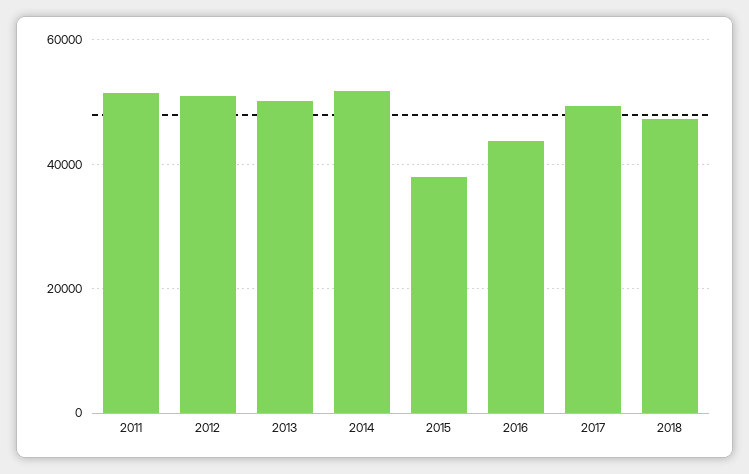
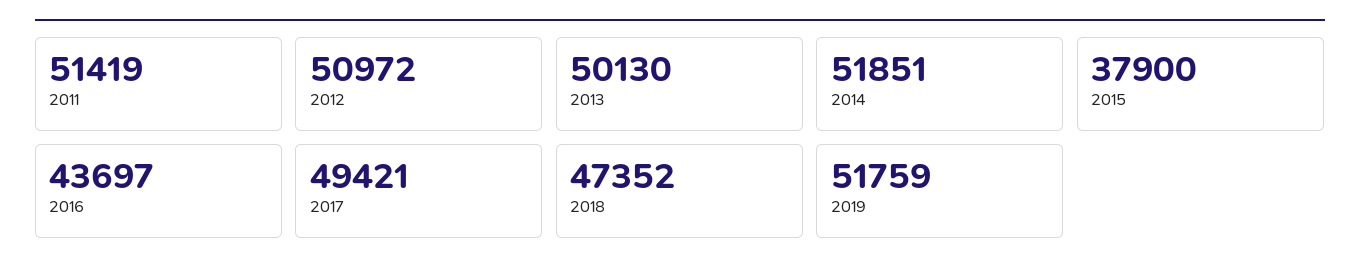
2019: none -> 51759

